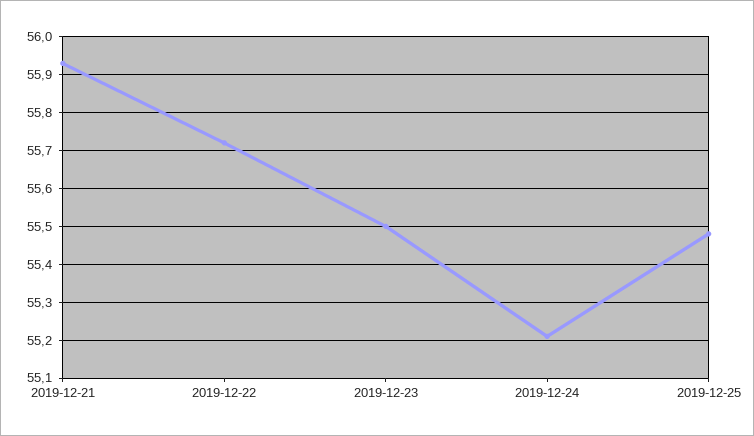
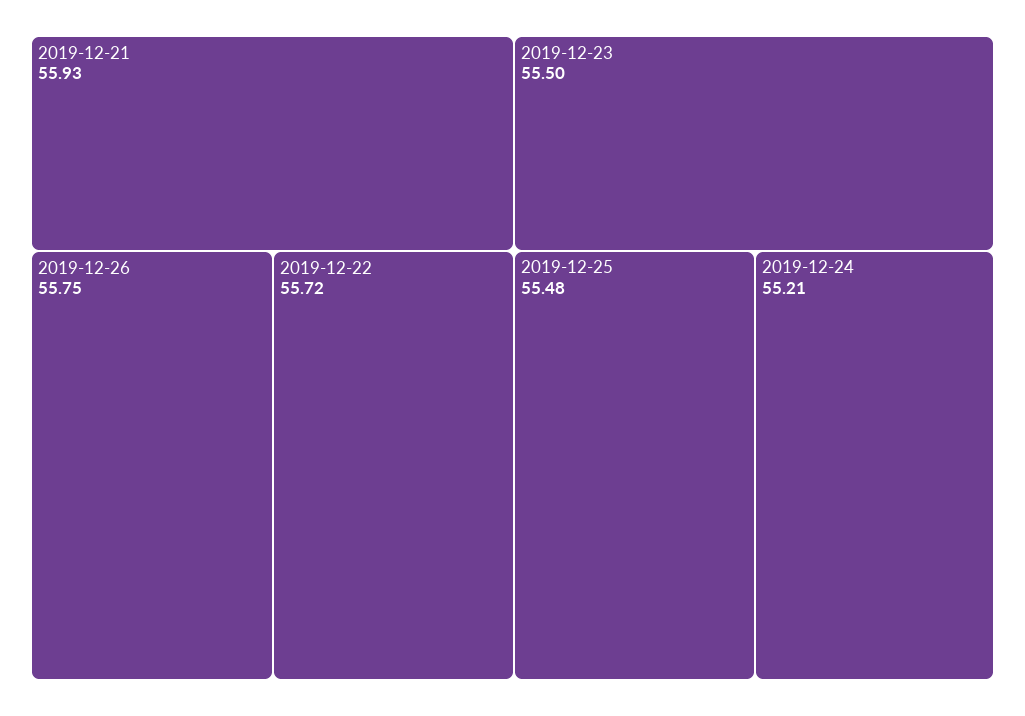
2019-12-26: none -> 55.75

